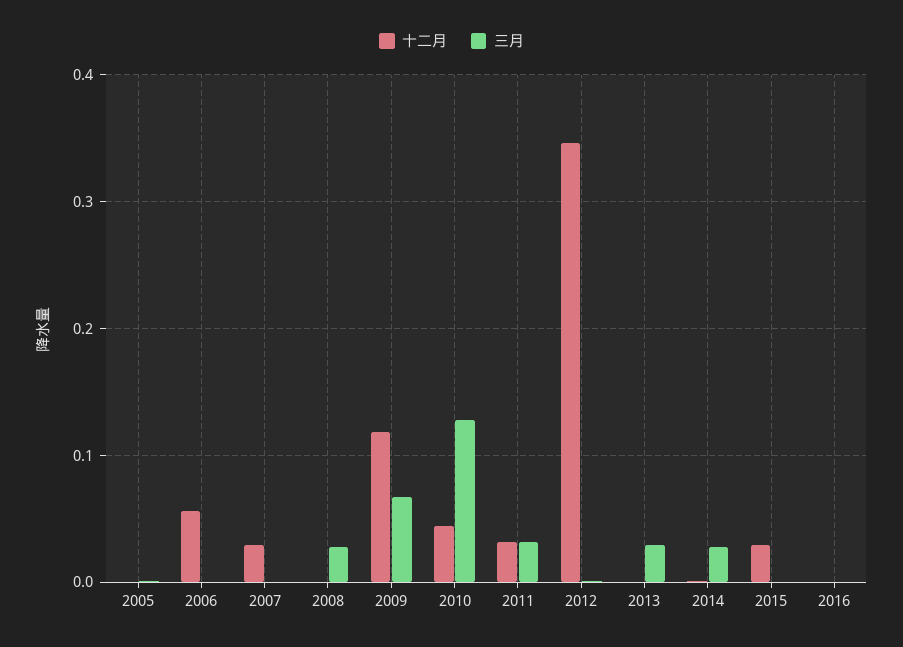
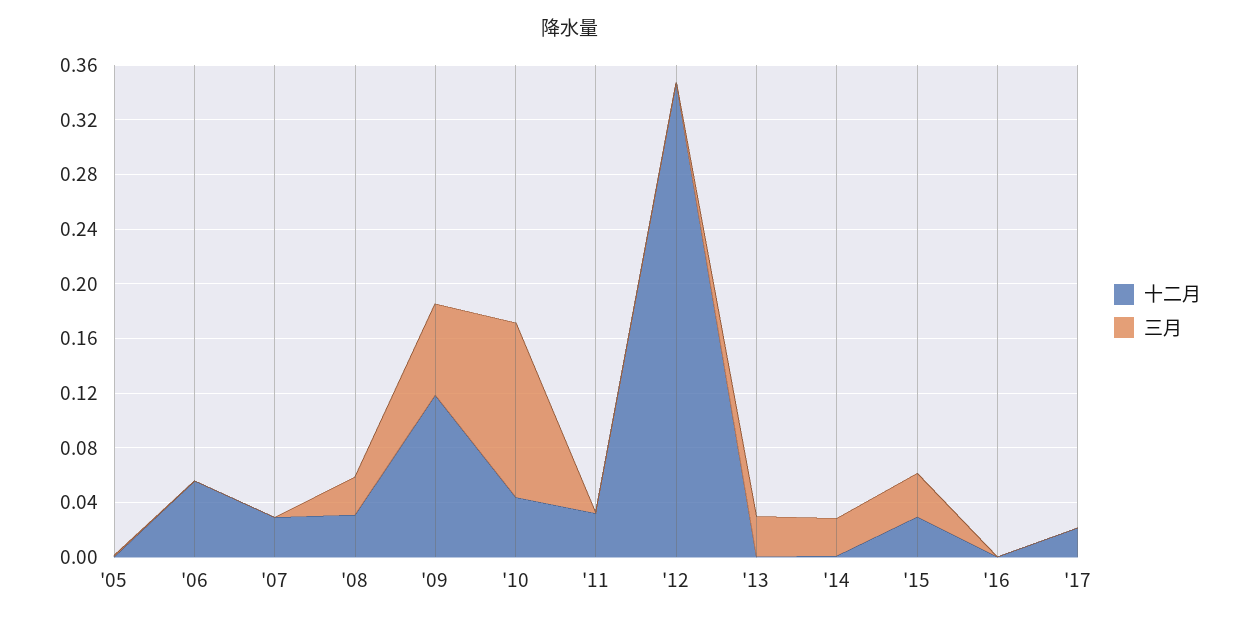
十二月, 2008: 0 -> 0.03
三月, 2011: 0.03 -> 0
三月, 2015: 0 -> 0.03
十二月, '17: none -> 0.02
三月, '17: none -> 0

